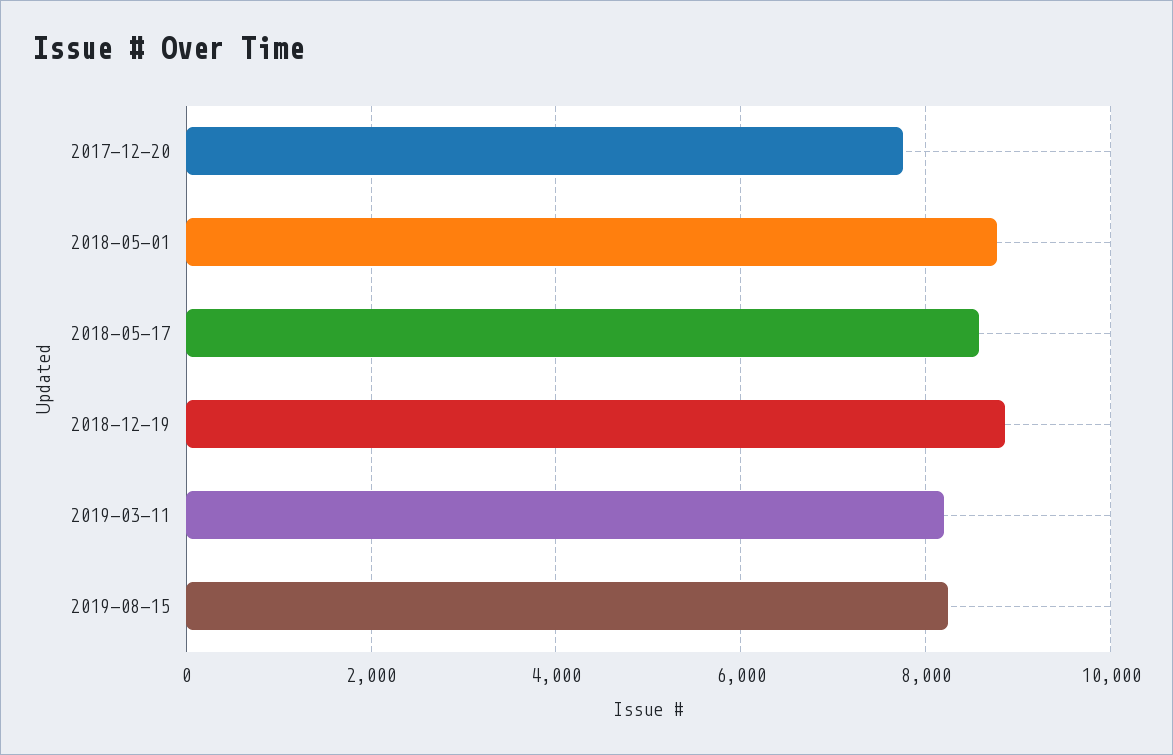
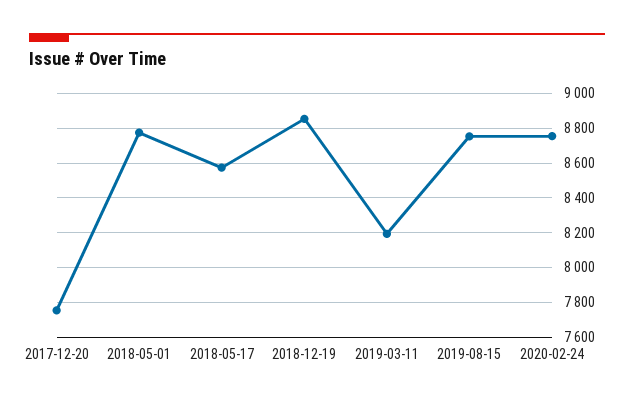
2019-08-15: 8200 -> 8750
2020-02-24: none -> 8750

